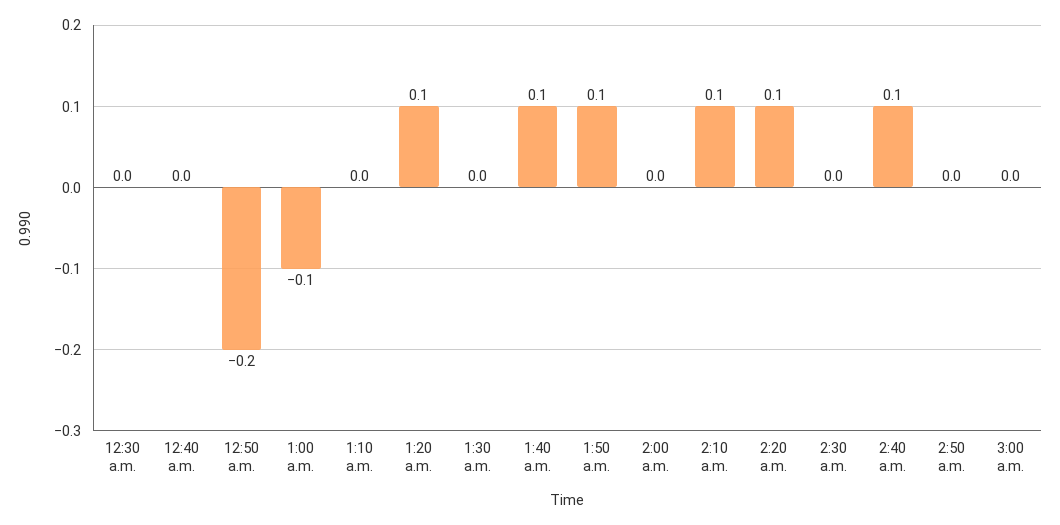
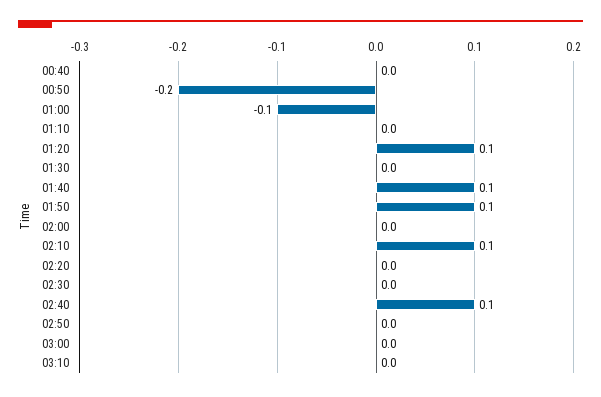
12:30 a.m.: 0 -> none
2:20 a.m.: 0.1 -> 0
03:10: none -> 0

